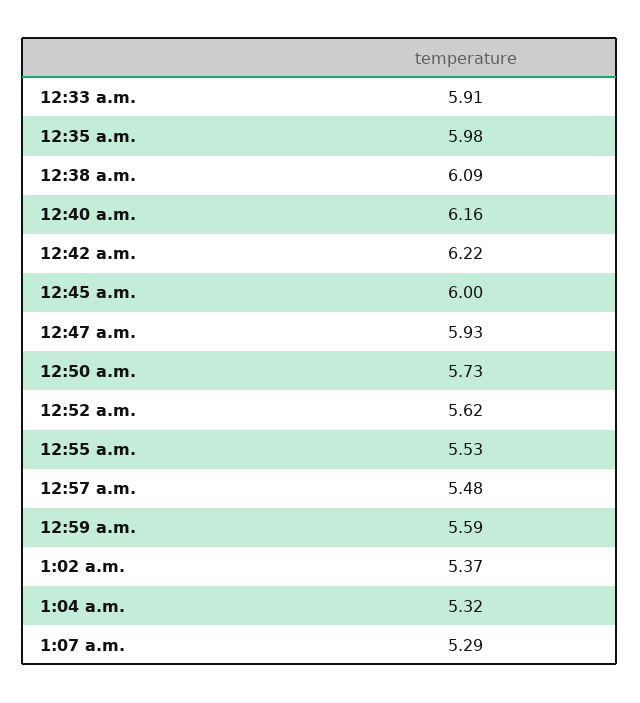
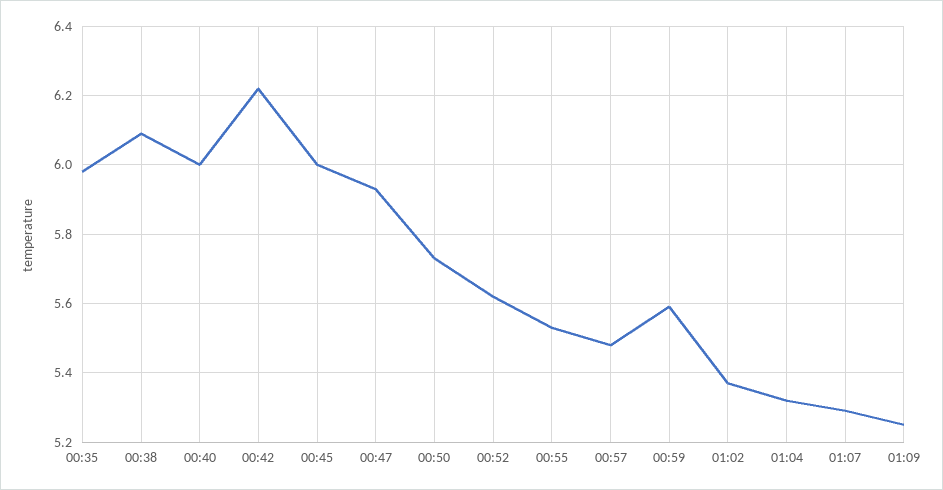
12:33 a.m.: 5.91 -> none
12:40 a.m.: 6.16 -> 6
01:09: none -> 5.25

